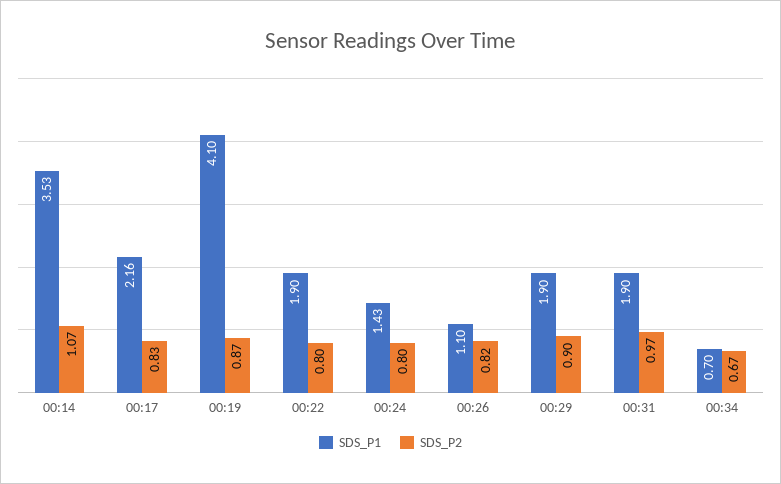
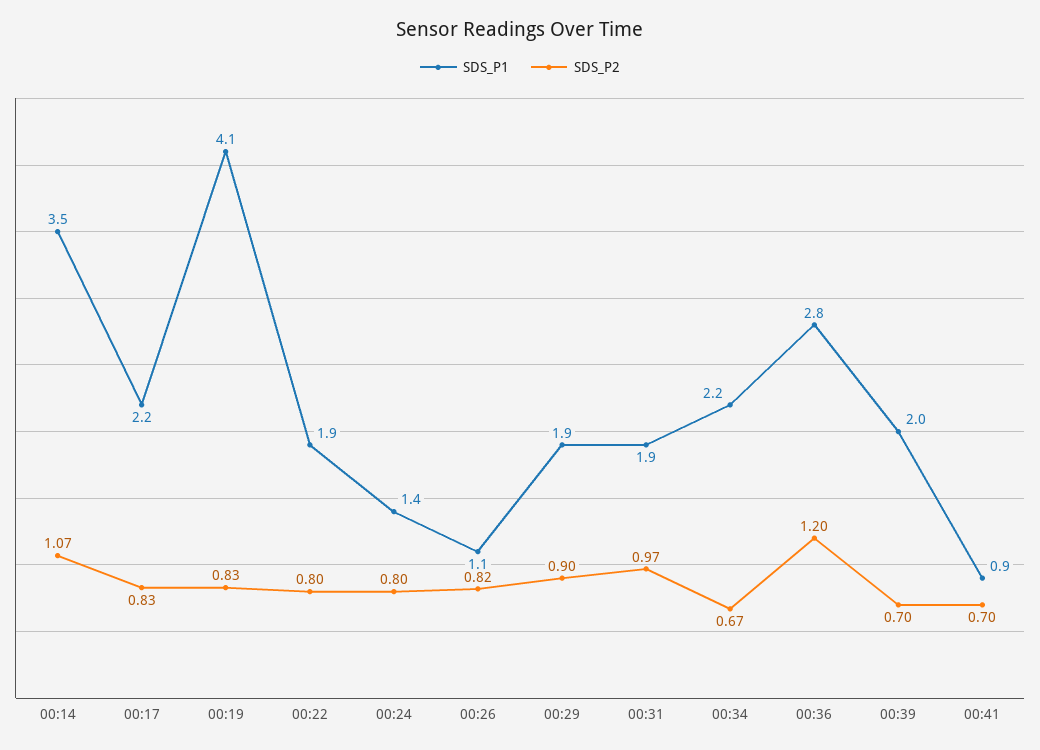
SDS_P2, 00:19: 0.87 -> 0.83
SDS_P1, 00:34: 0.7 -> 2.2
SDS_P1, 00:36: none -> 2.8
SDS_P2, 00:36: none -> 1.2
SDS_P1, 00:39: none -> 2
SDS_P2, 00:39: none -> 0.7
SDS_P1, 00:41: none -> 0.9
SDS_P2, 00:41: none -> 0.7

